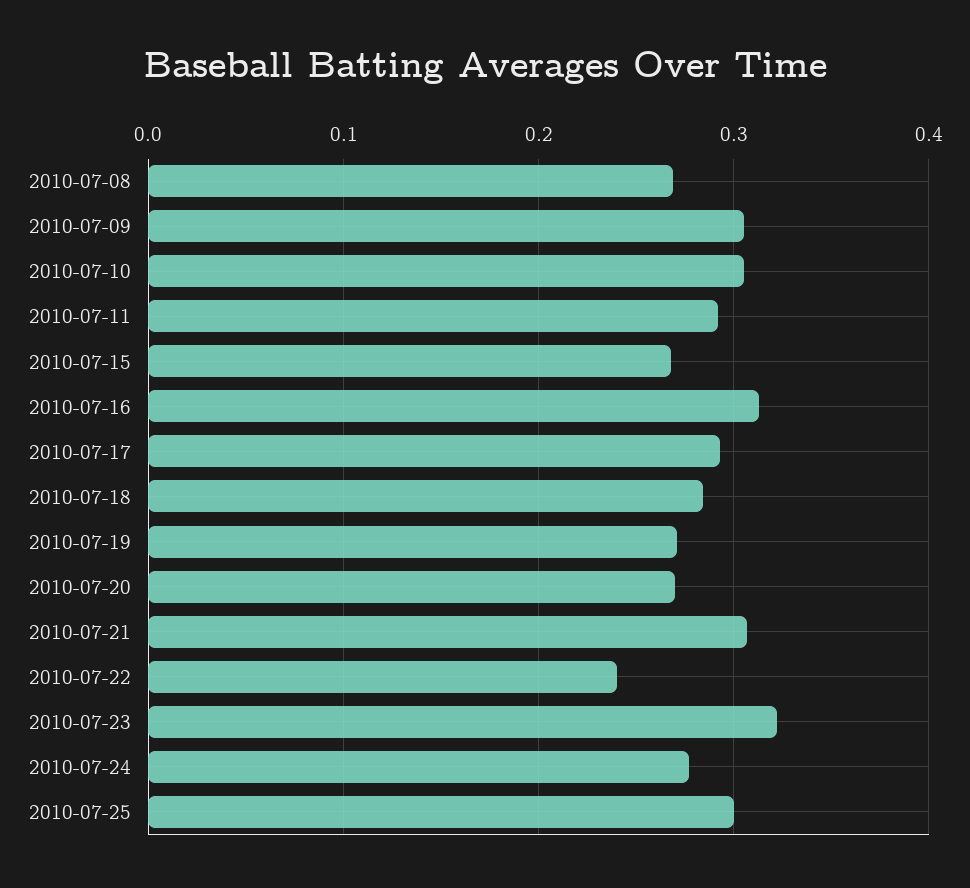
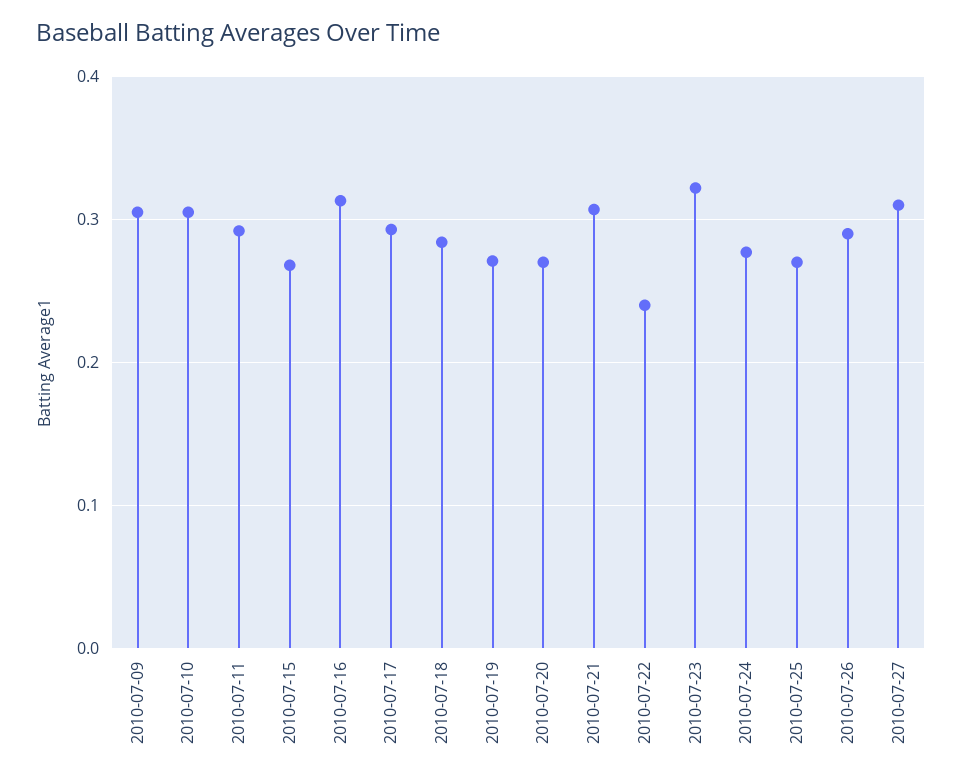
2010-07-08: 0.27 -> none
2010-07-25: 0.3 -> 0.27
2010-07-26: none -> 0.29
2010-07-27: none -> 0.31

